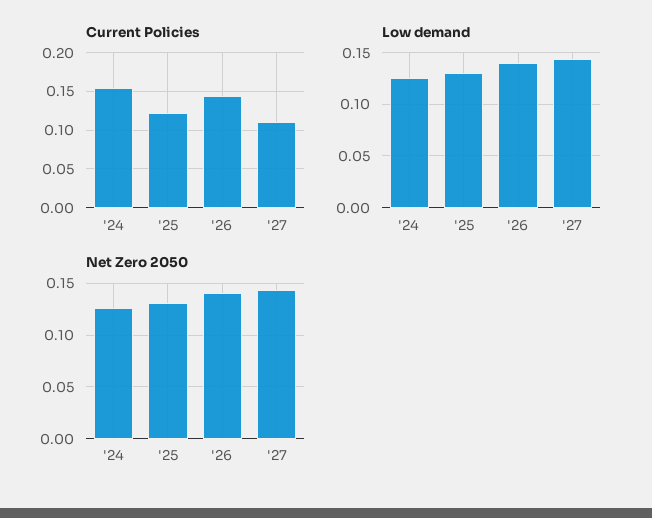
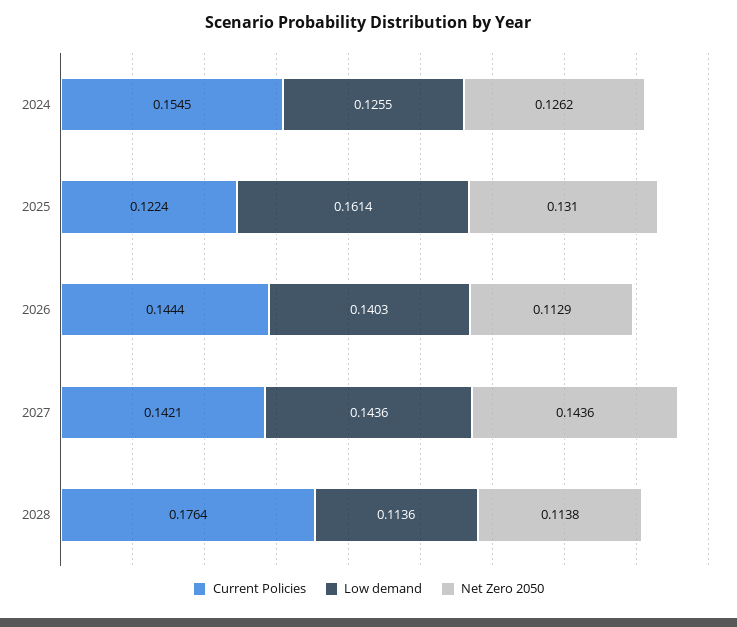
Current Policies, '27: 0.11 -> 0.1421
Low demand, '25: 0.13 -> 0.1614
Net Zero 2050, '26: 0.14 -> 0.1129
Current Policies, 2028: none -> 0.1764
Low demand, 2028: none -> 0.1136
Net Zero 2050, 2028: none -> 0.1138

